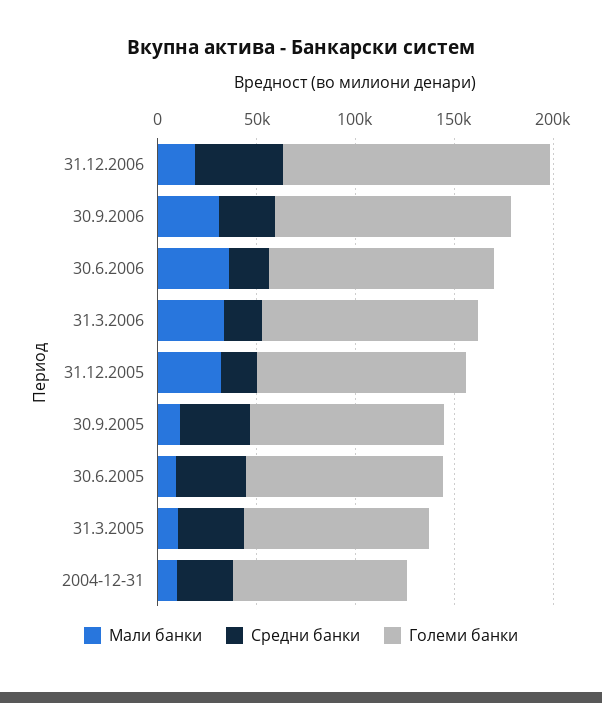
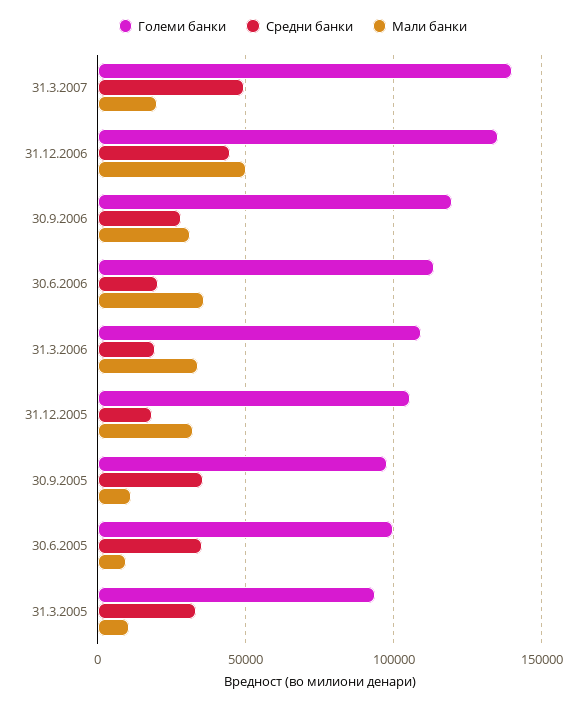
Мали банки, 31.12.2006: 20000 -> 50000
Мали банки, 2004-12-31: 10000 -> none
Средни банки, 2004-12-31: 30000 -> none
Големи банки, 2004-12-31: 90000 -> none
Големи банки, 31.3.2007: none -> 140000
Средни банки, 31.3.2007: none -> 50000
Мали банки, 31.3.2007: none -> 20000

